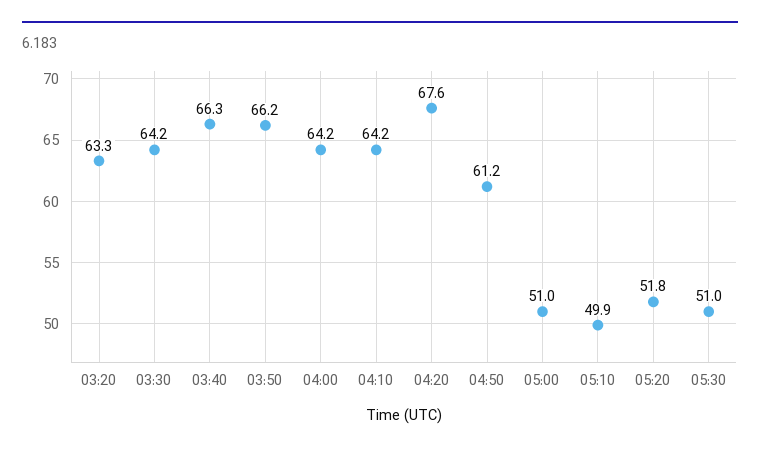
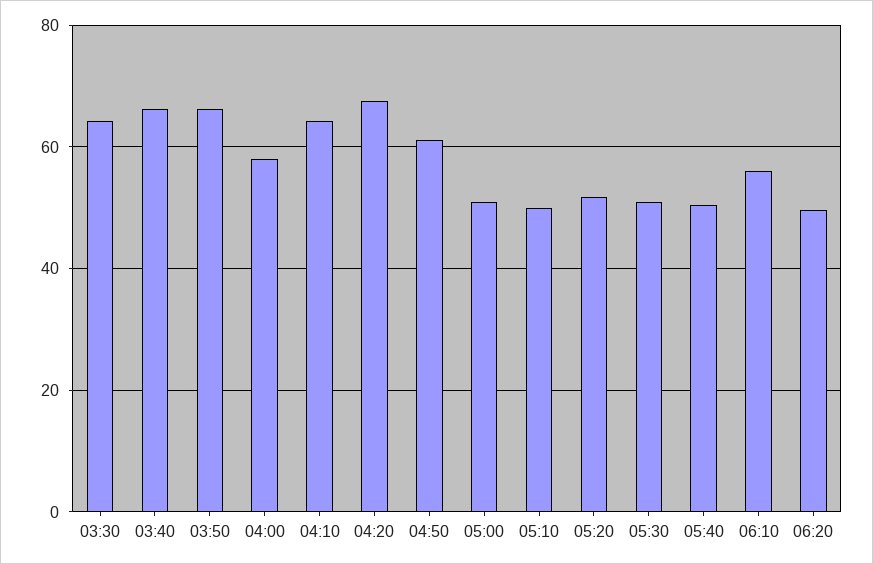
03:20: 63.3 -> none
04:00: 64.2 -> 58
05:40: none -> 50
06:10: none -> 56
06:20: none -> 50

